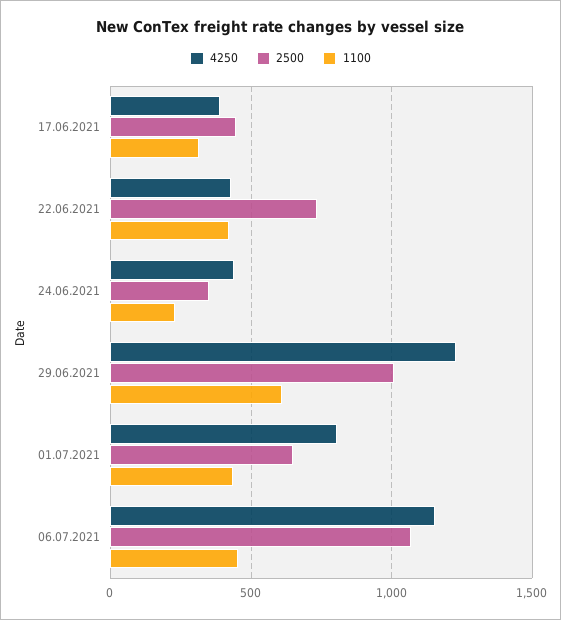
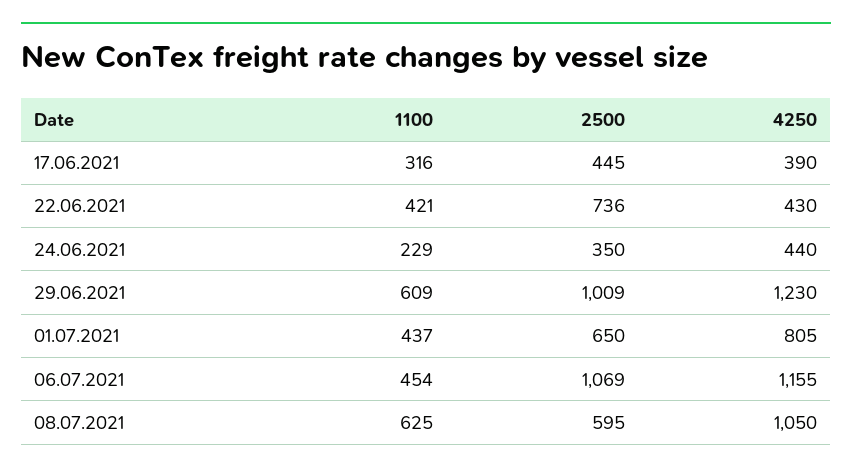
1100, 08.07.2021: none -> 625
2500, 08.07.2021: none -> 595
4250, 08.07.2021: none -> 1050

